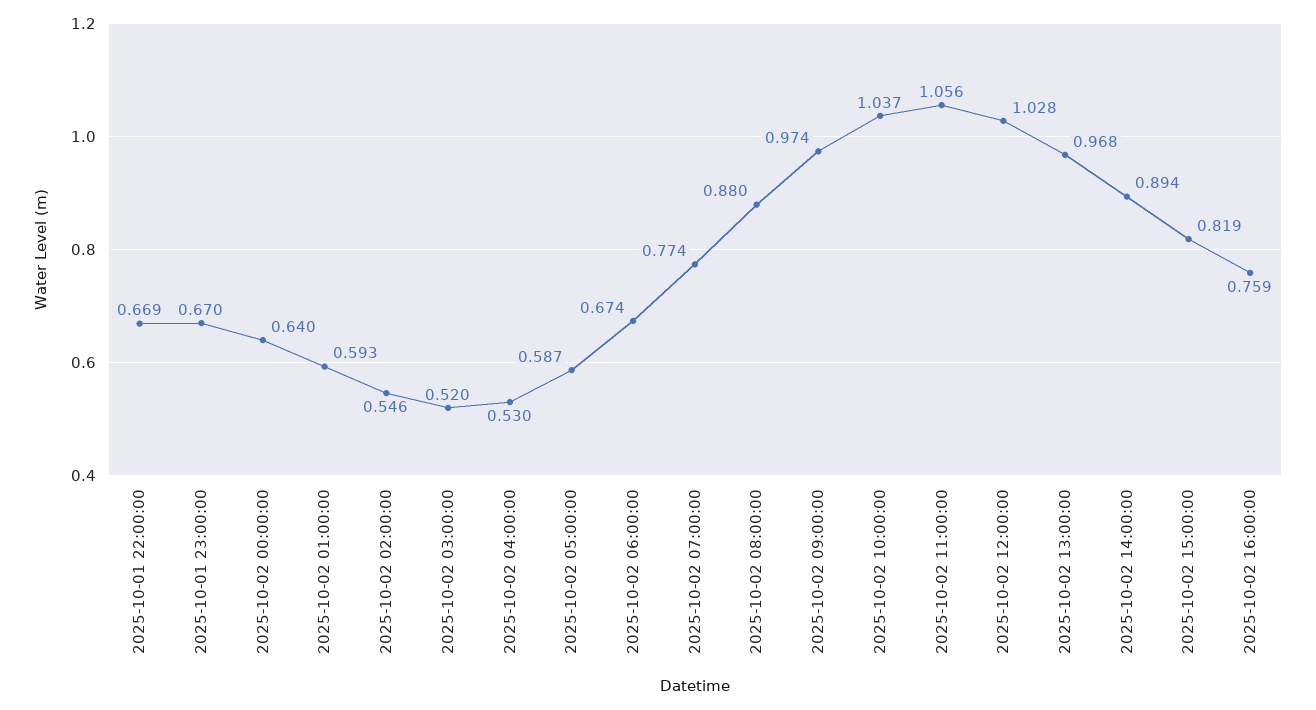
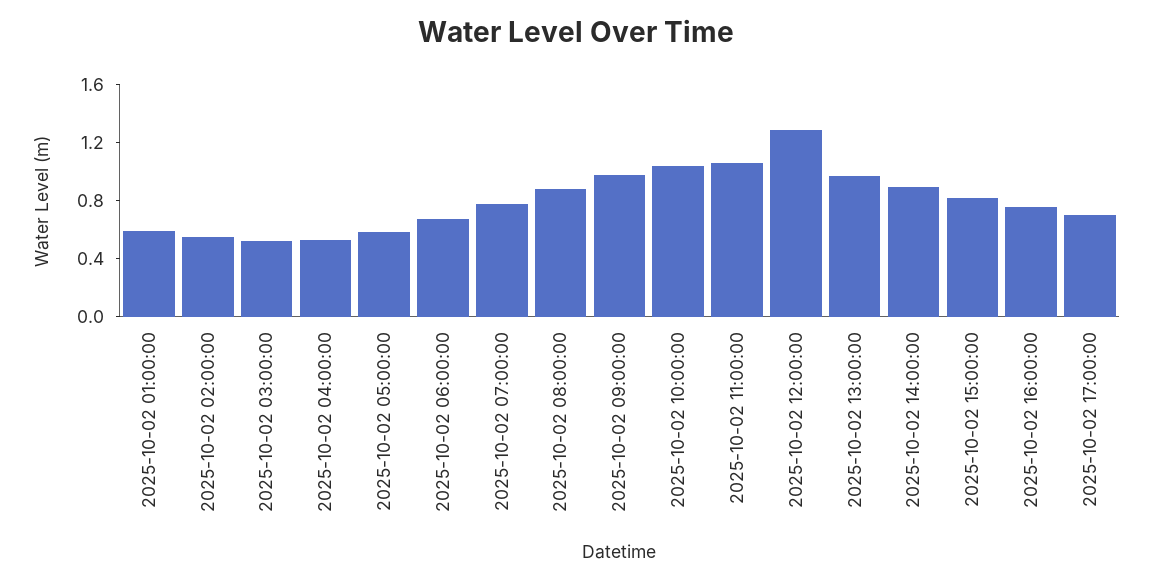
2025-10-01 22:00:00: 0.669 -> none
2025-10-01 23:00:00: 0.67 -> none
2025-10-02 00:00:00: 0.64 -> none
2025-10-02 12:00:00: 1.028 -> 1.3
2025-10-02 17:00:00: none -> 0.7

